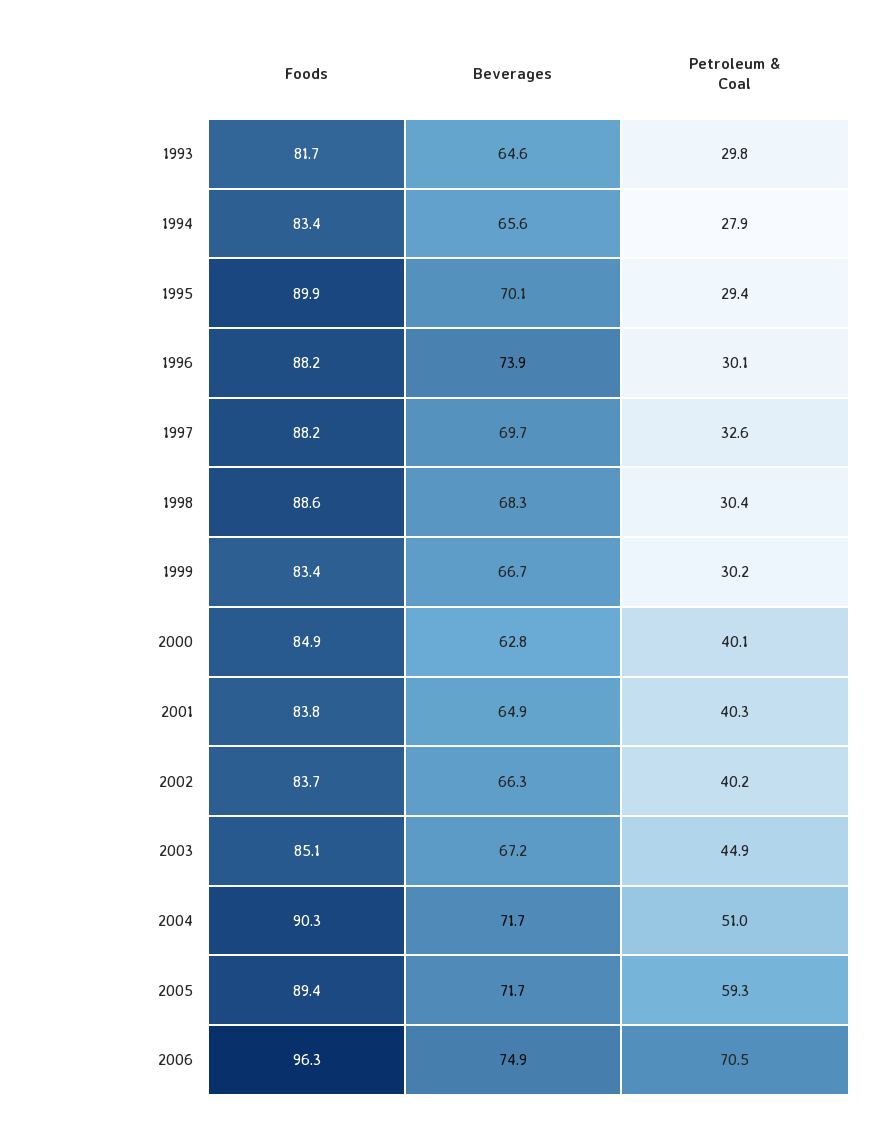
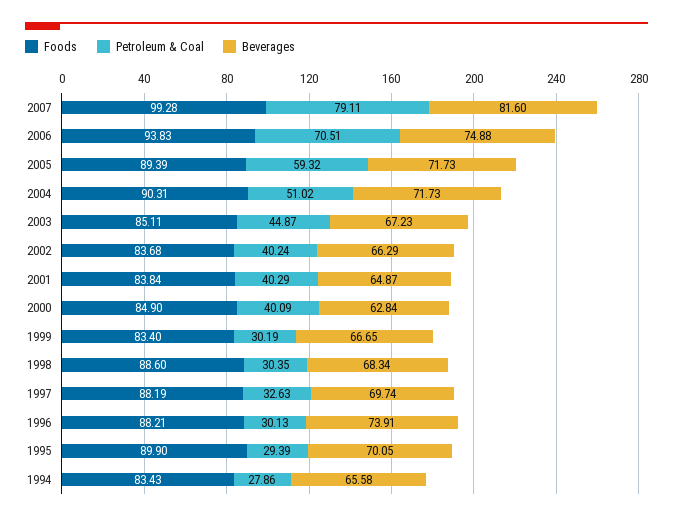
Foods, 1993: 81.7 -> none
Beverages, 1993: 64.6 -> none
Petroleum & Coal, 1993: 29.8 -> none
Foods, 2006: 96.3 -> 93.83
Foods, 2007: none -> 99.28
Petroleum & Coal, 2007: none -> 79.11
Beverages, 2007: none -> 81.6

